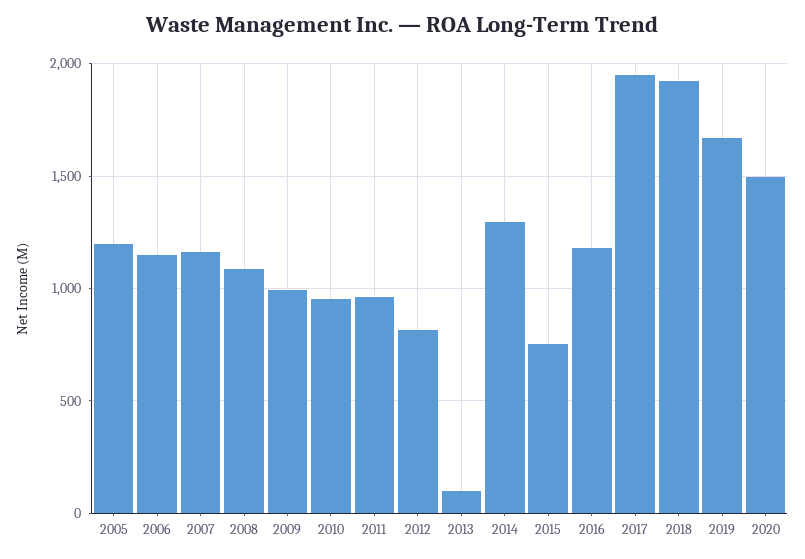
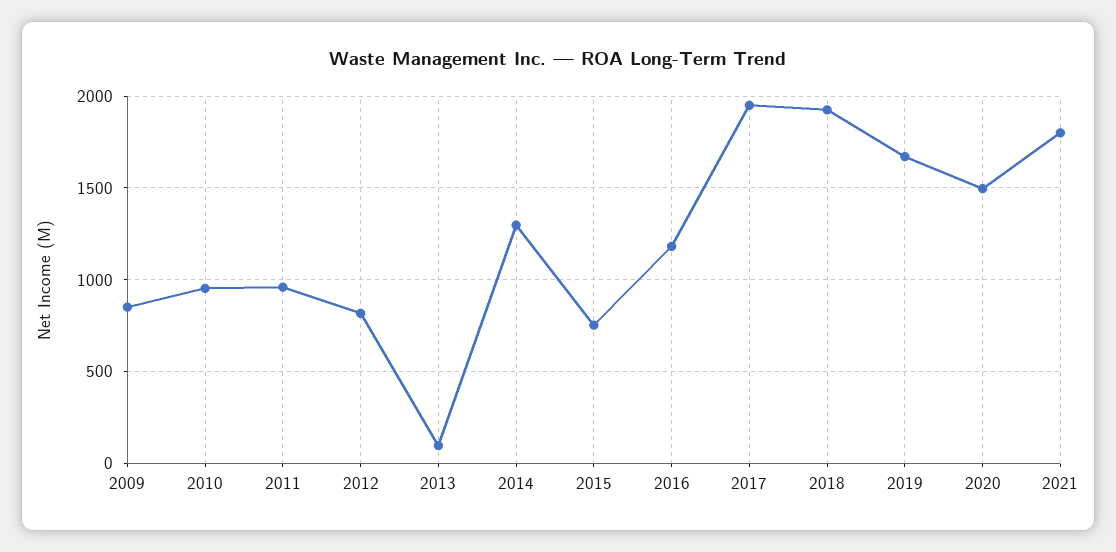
2005: 1200 -> none
2006: 1150 -> none
2007: 1150 -> none
2008: 1100 -> none
2009: 1000 -> 850
2021: none -> 1800

